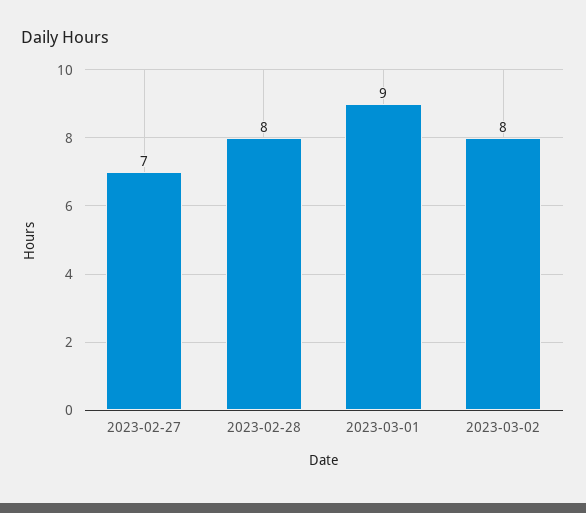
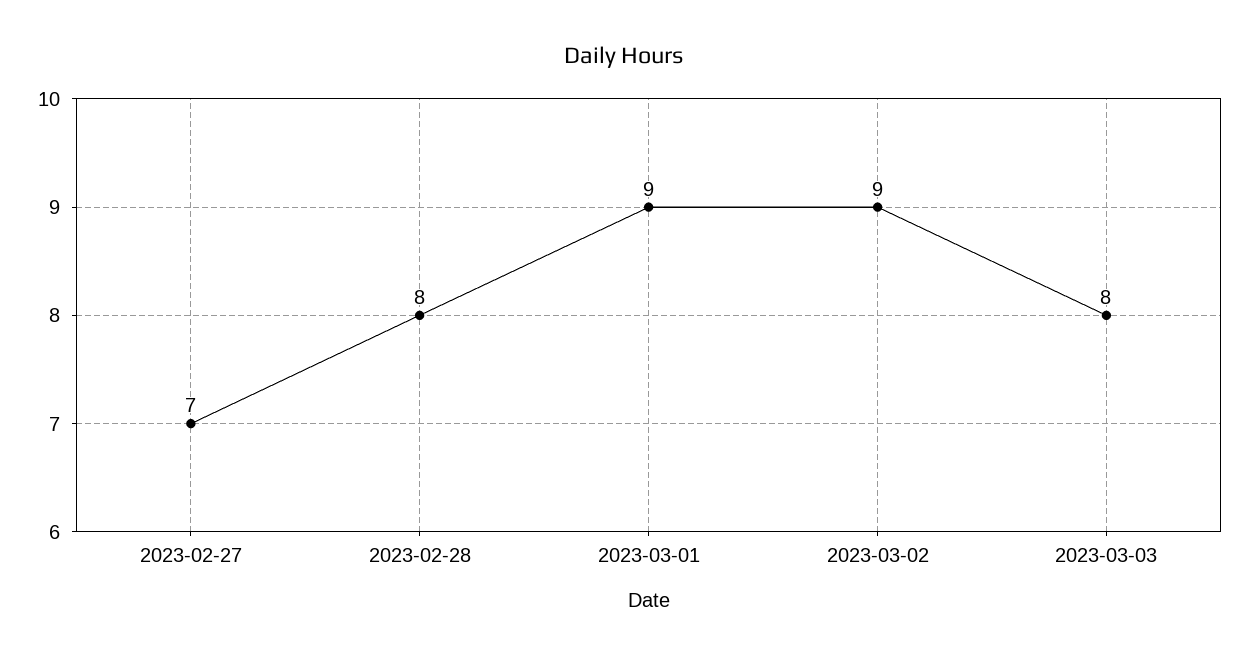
2023-03-02: 8 -> 9
2023-03-03: none -> 8

